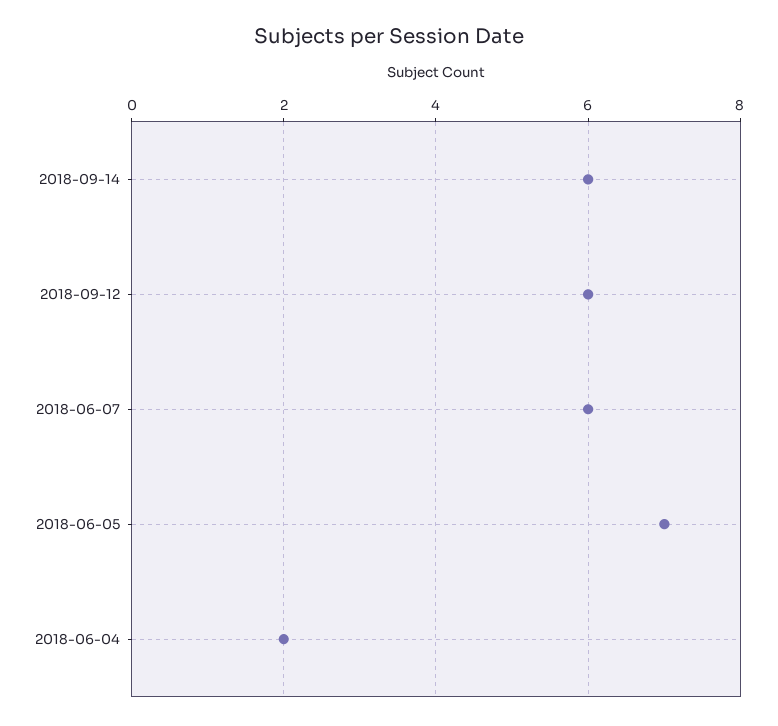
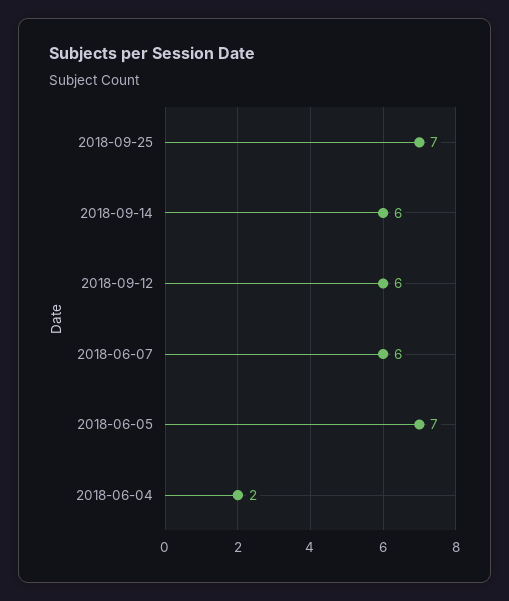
2018-09-25: none -> 7

